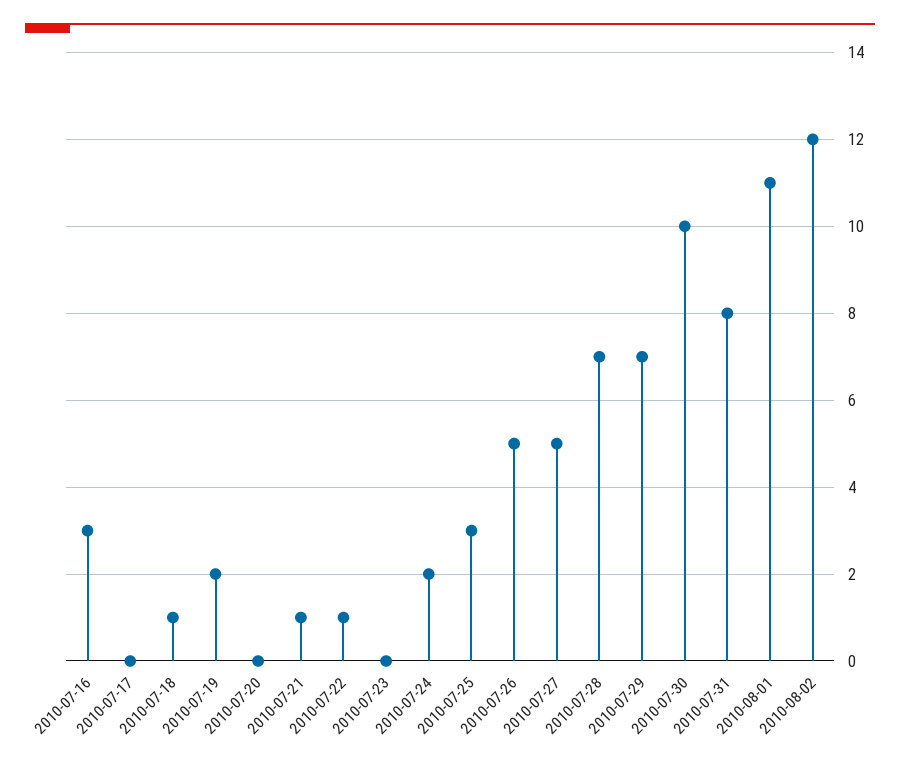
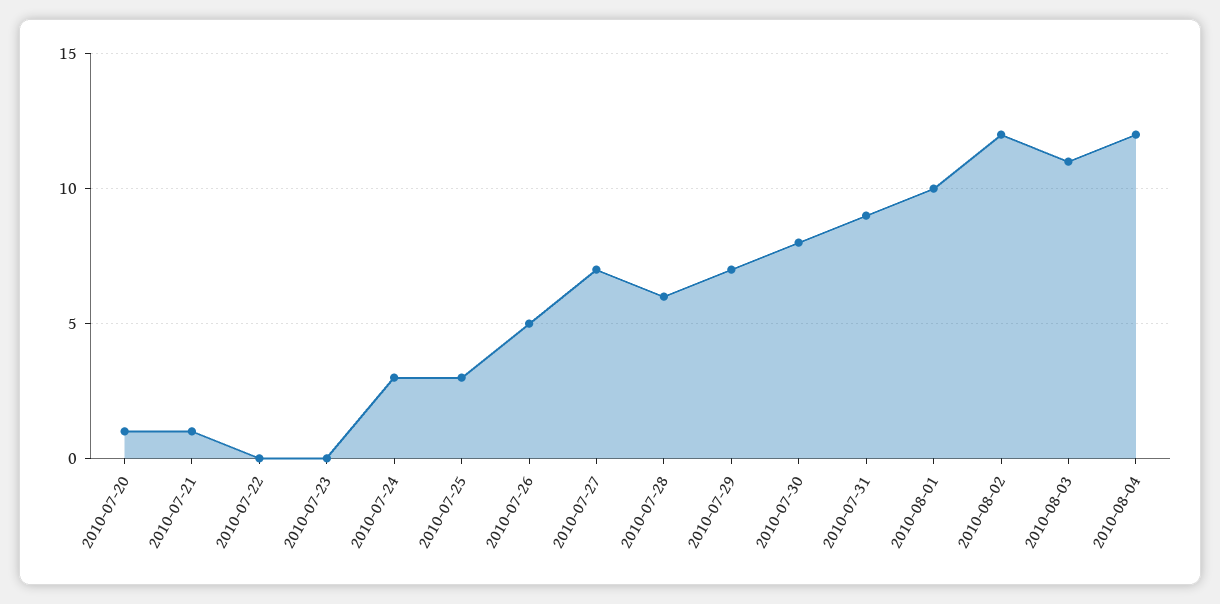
2010-07-16: 3 -> none
2010-07-17: 0 -> none
2010-07-18: 1 -> none
2010-07-19: 2 -> none
2010-07-20: 0 -> 1
2010-07-22: 1 -> 0
2010-07-24: 2 -> 3
2010-07-27: 5 -> 7
2010-07-28: 7 -> 6
2010-07-30: 10 -> 8
2010-07-31: 8 -> 9
2010-08-01: 11 -> 10
2010-08-03: none -> 11
2010-08-04: none -> 12

